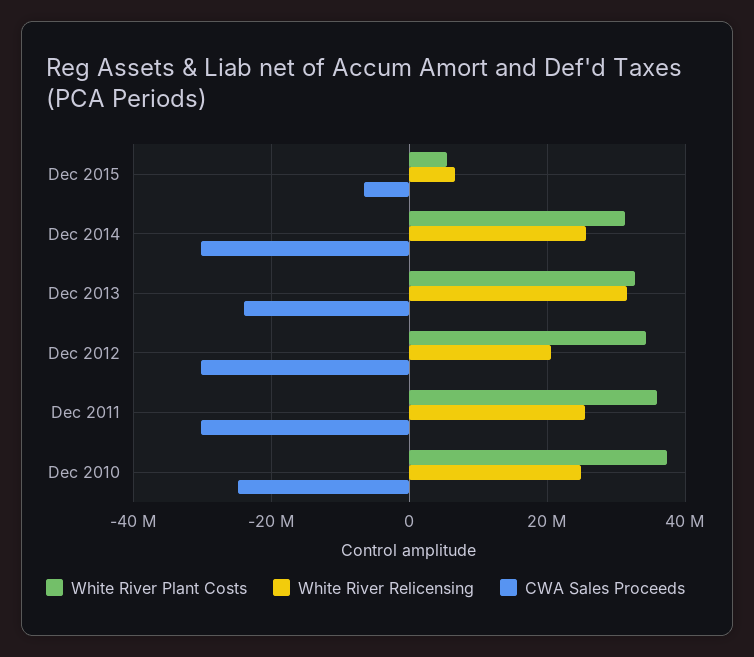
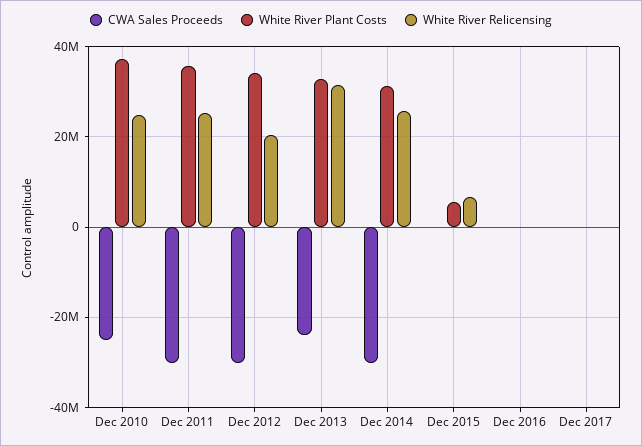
CWA Sales Proceeds, Dec 2015: -6000000 -> 0
CWA Sales Proceeds, Dec 2016: none -> 0
White River Plant Costs, Dec 2016: none -> 0
White River Relicensing, Dec 2016: none -> 0
CWA Sales Proceeds, Dec 2017: none -> 0
White River Plant Costs, Dec 2017: none -> 0
White River Relicensing, Dec 2017: none -> 0

